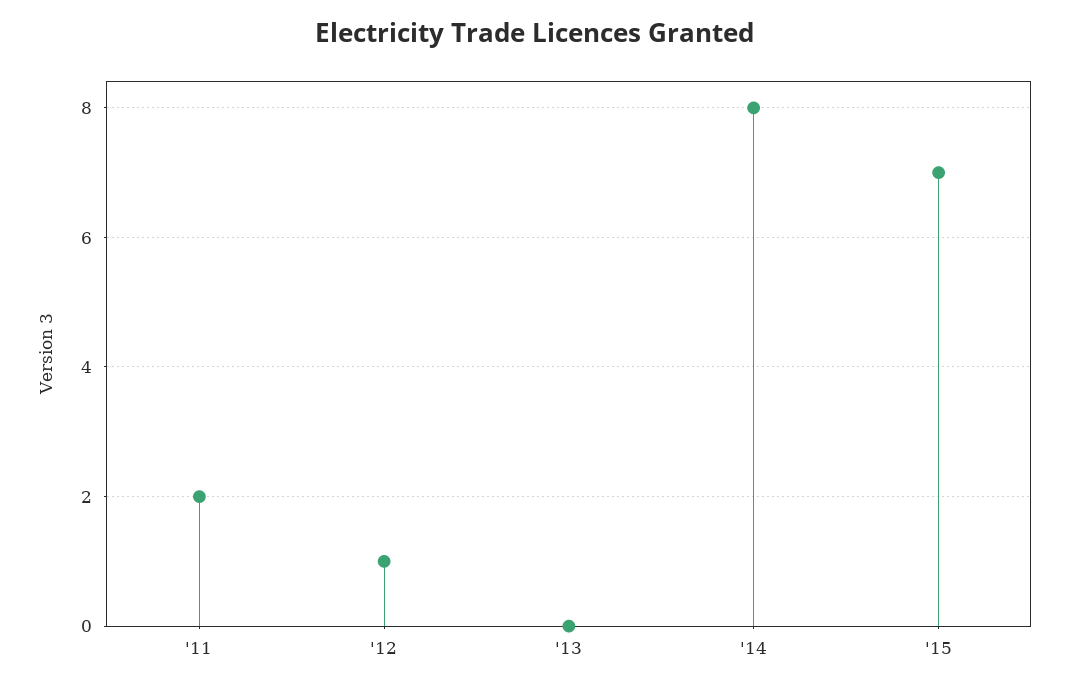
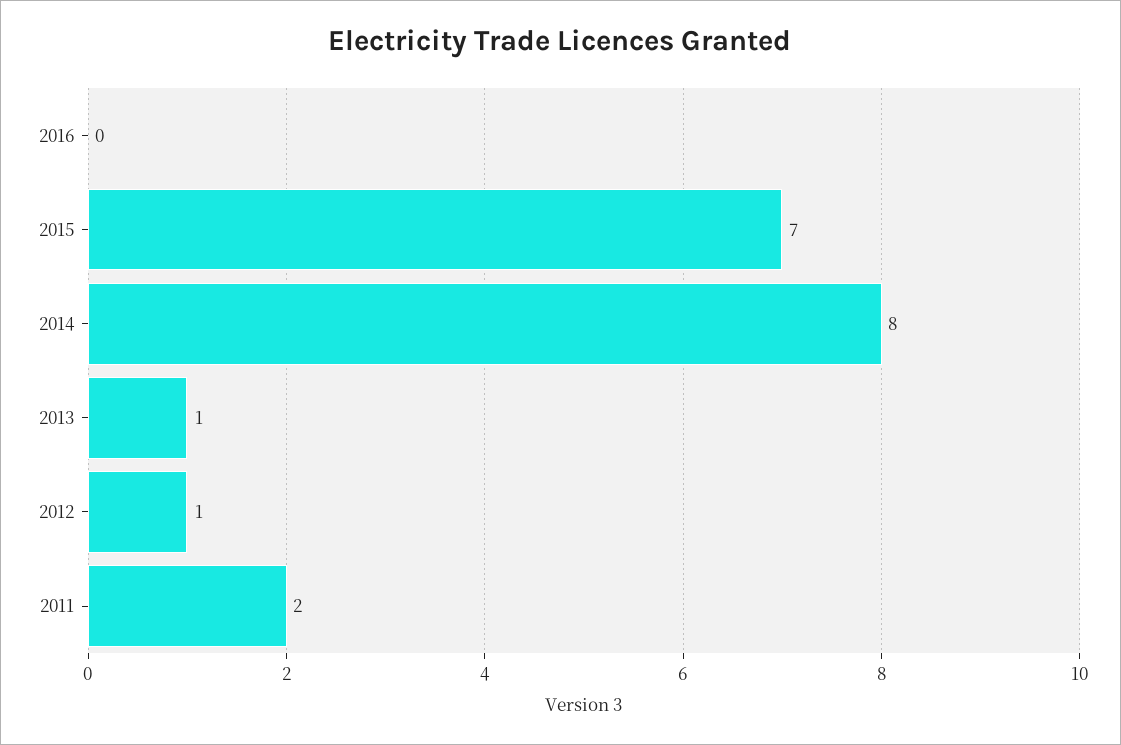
'13: 0 -> 1
2016: none -> 0

